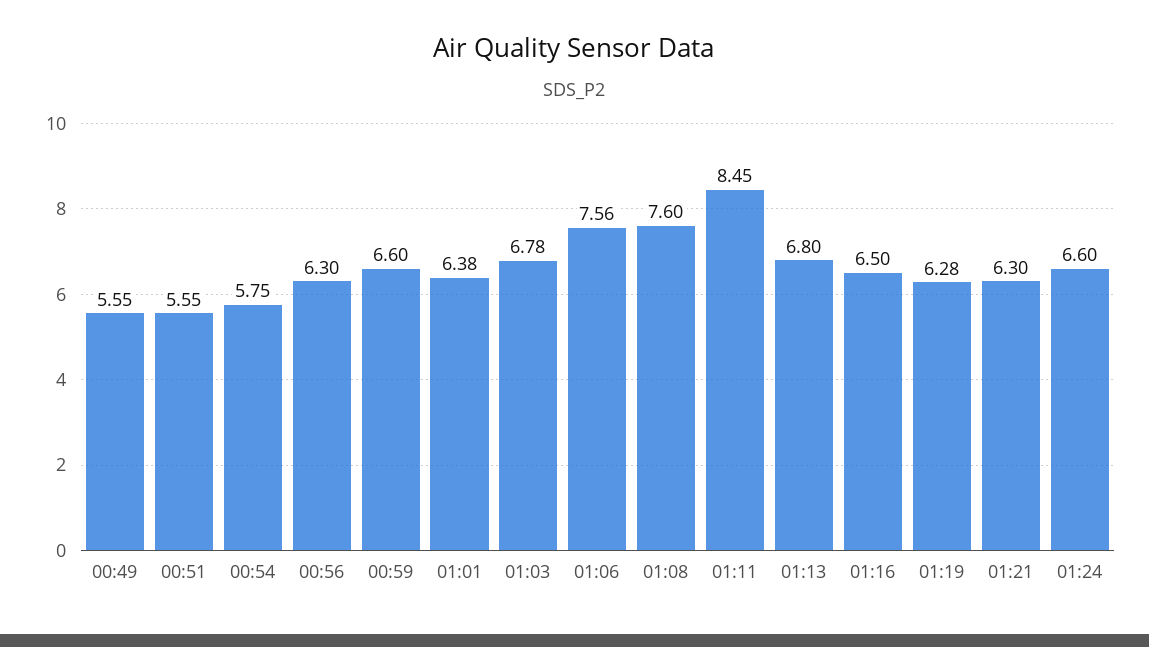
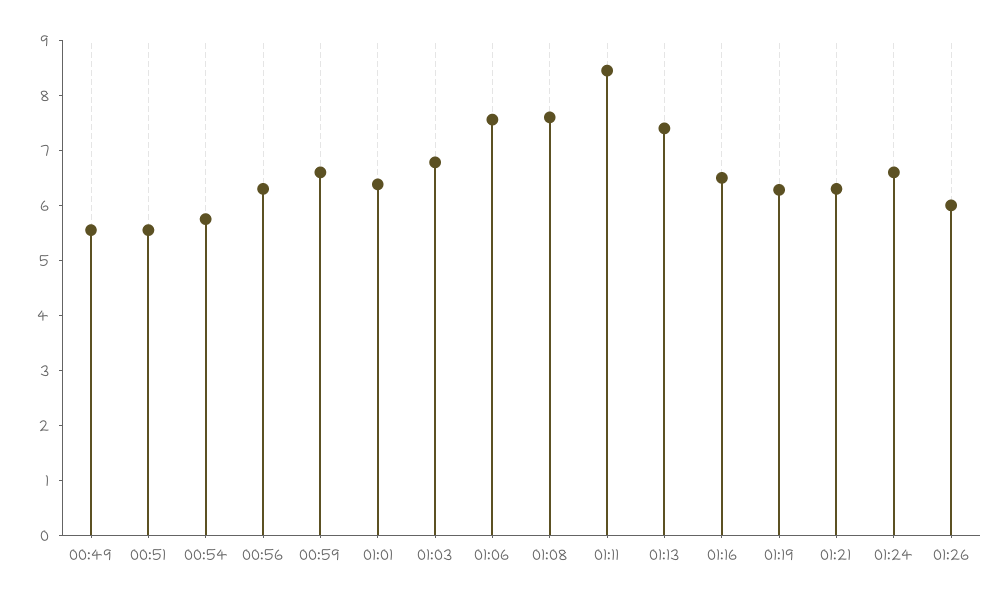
01:13: 6.8 -> 7.4
01:26: none -> 6

